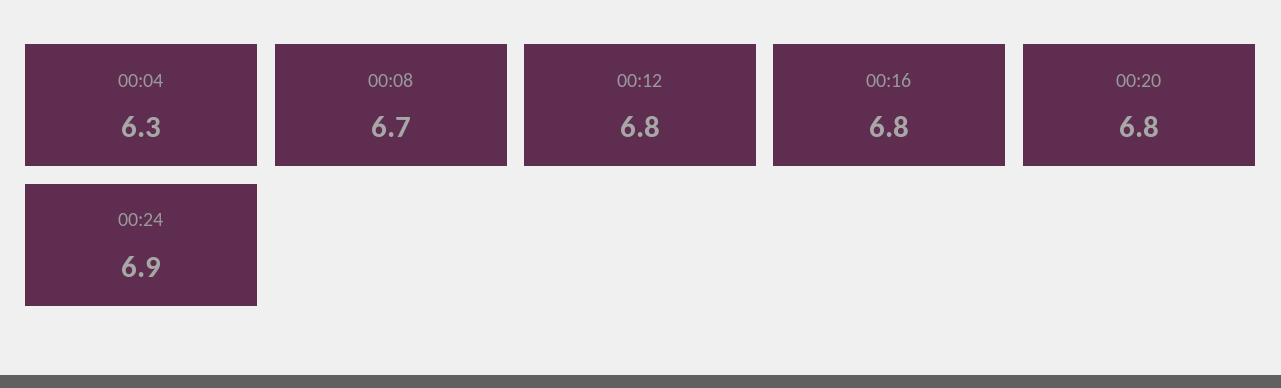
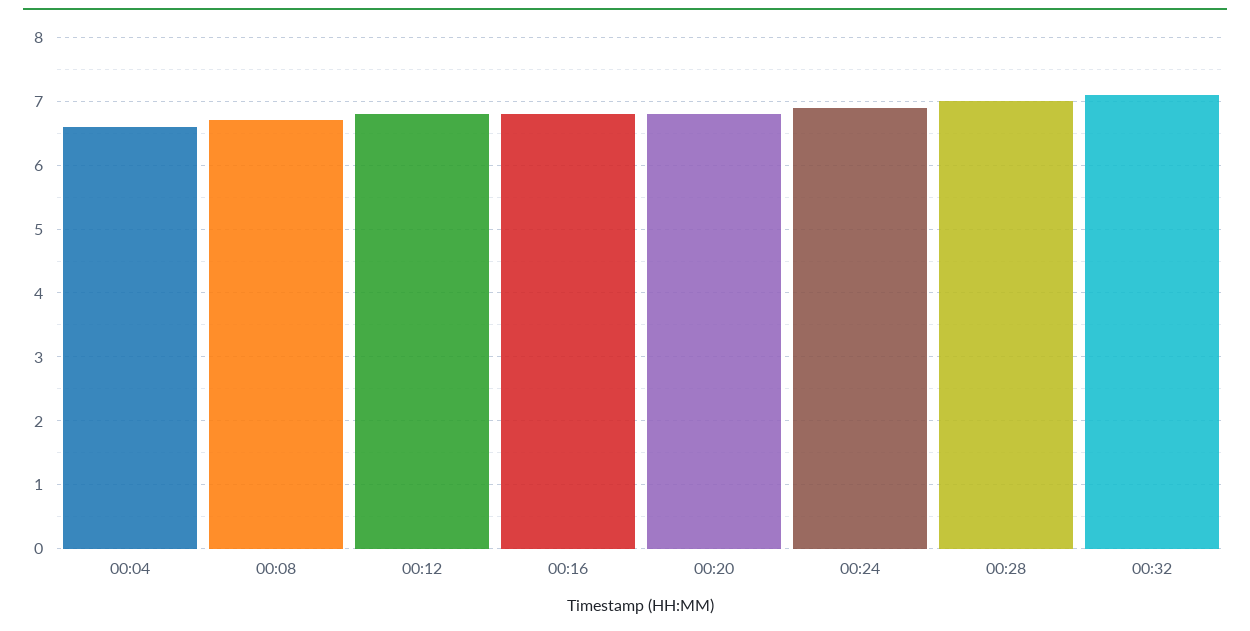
00:04: 6.3 -> 6.6
00:28: none -> 7
00:32: none -> 7.1

